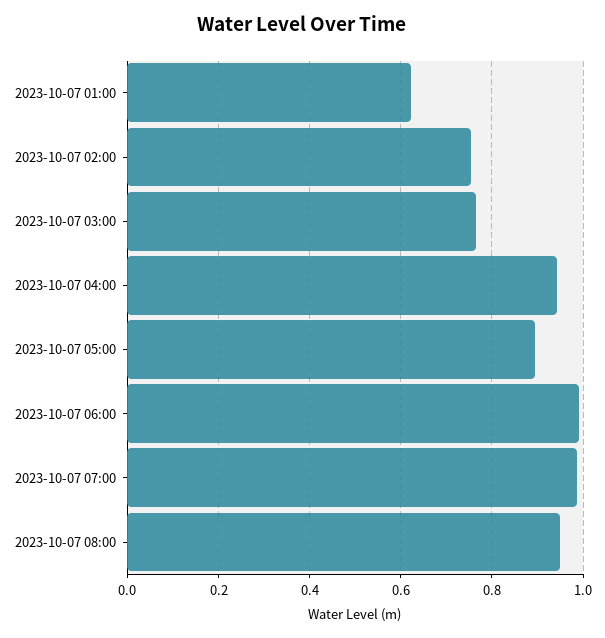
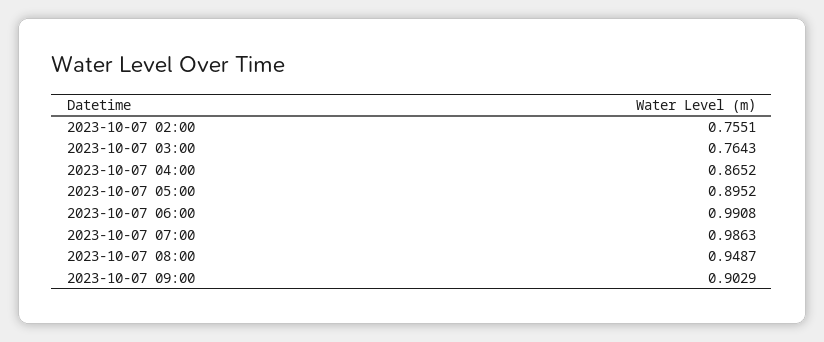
2023-10-07 01:00: 0.62 -> none
2023-10-07 04:00: 0.94 -> 0.8652
2023-10-07 09:00: none -> 0.9029

